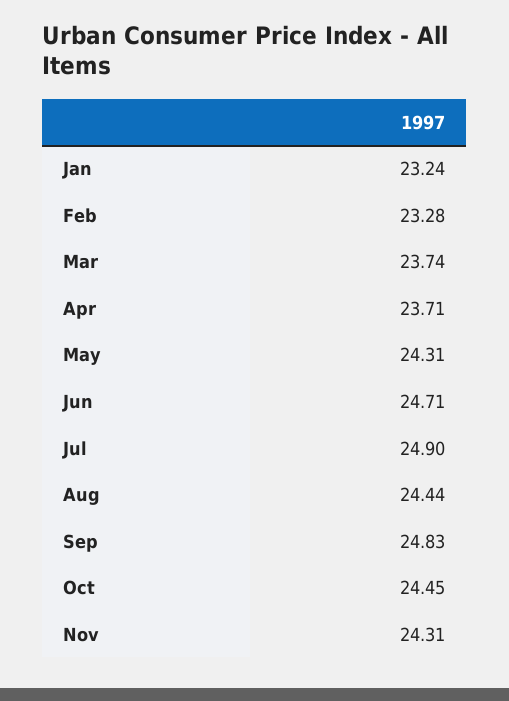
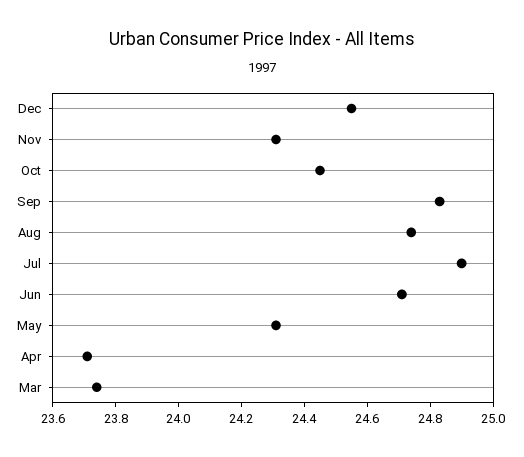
Jan: 23.24 -> none
Feb: 23.28 -> none
Aug: 24.44 -> 24.75
Dec: none -> 24.55

